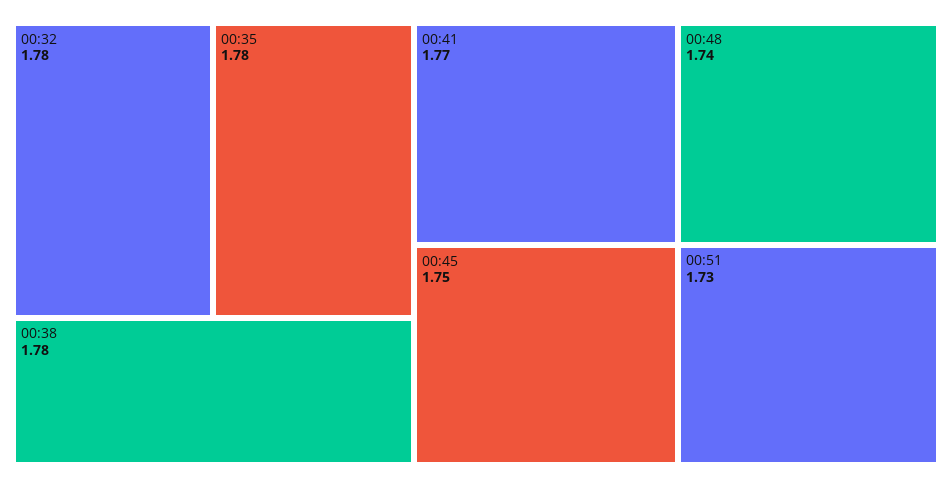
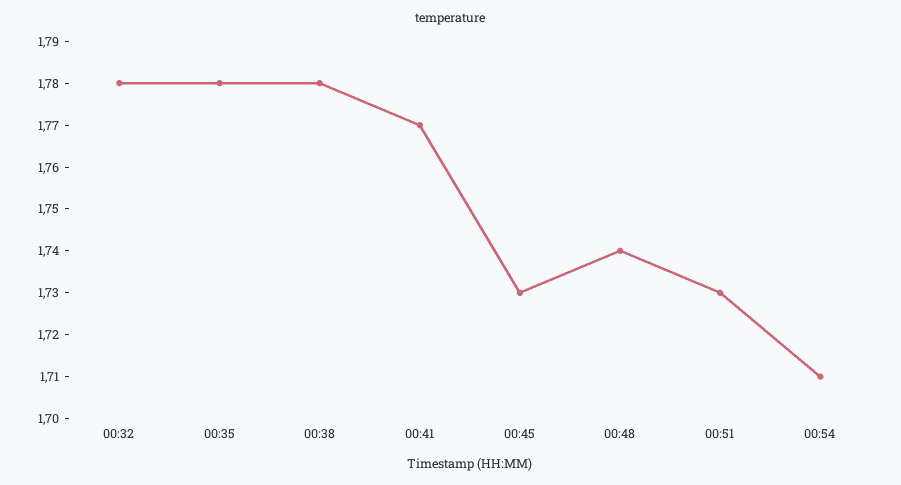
00:45: 1.75 -> 1.73
00:54: none -> 1.71

